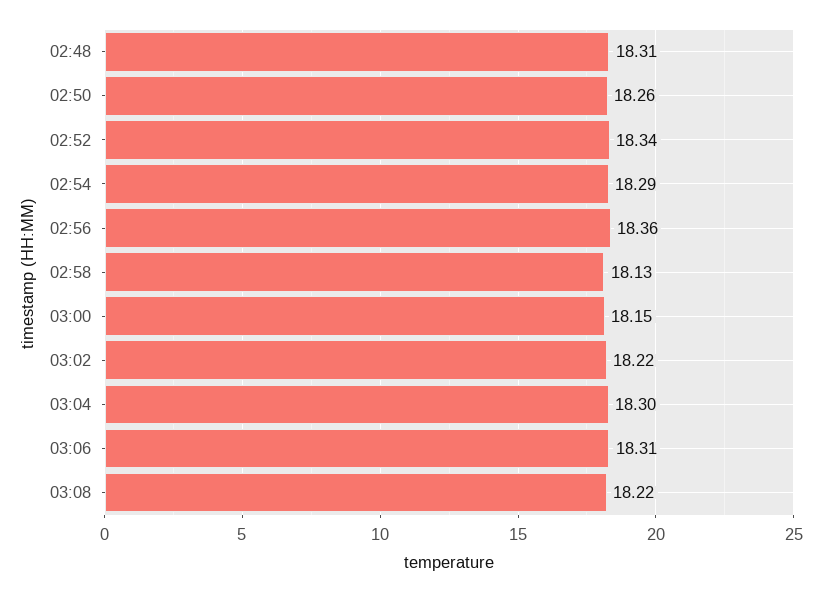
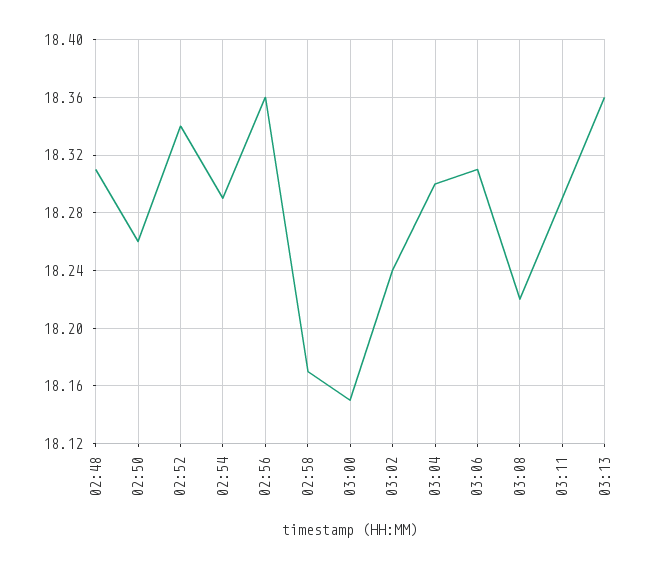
02:58: 18.13 -> 18.17
03:02: 18.22 -> 18.24
03:11: none -> 18.29
03:13: none -> 18.36

